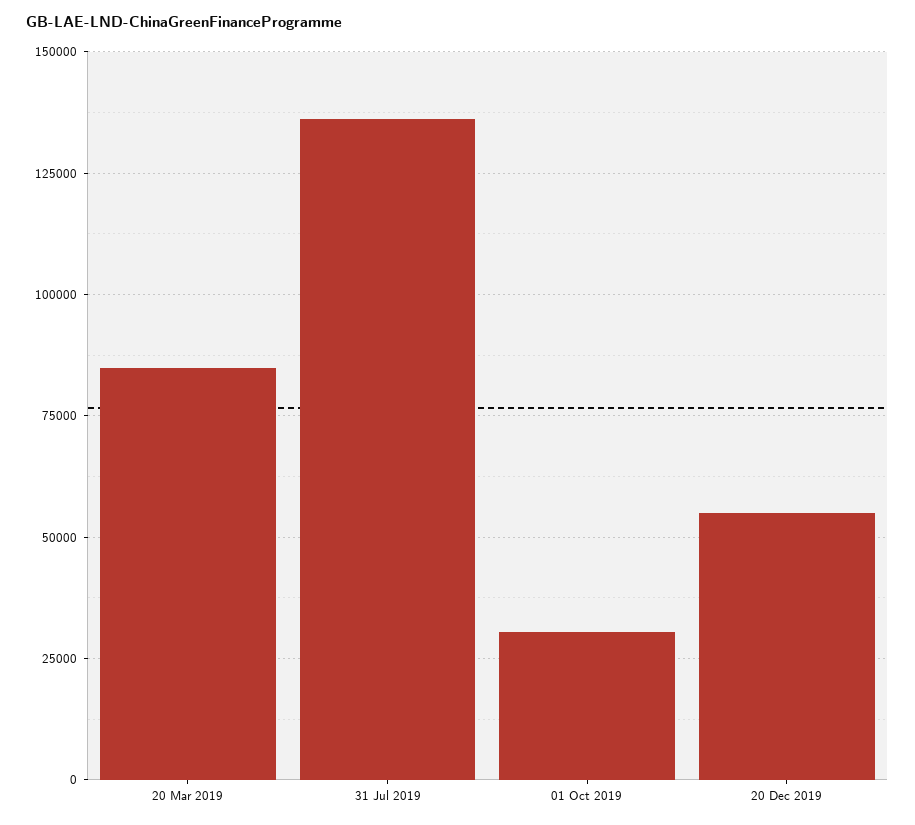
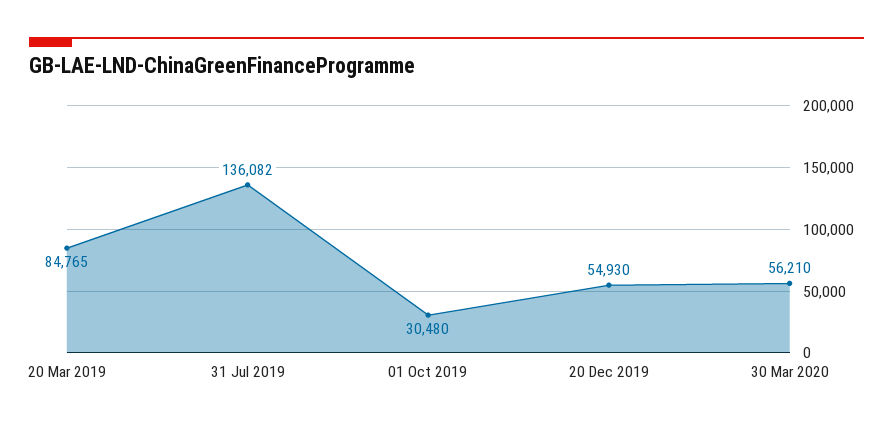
30 Mar 2020: none -> 56210

